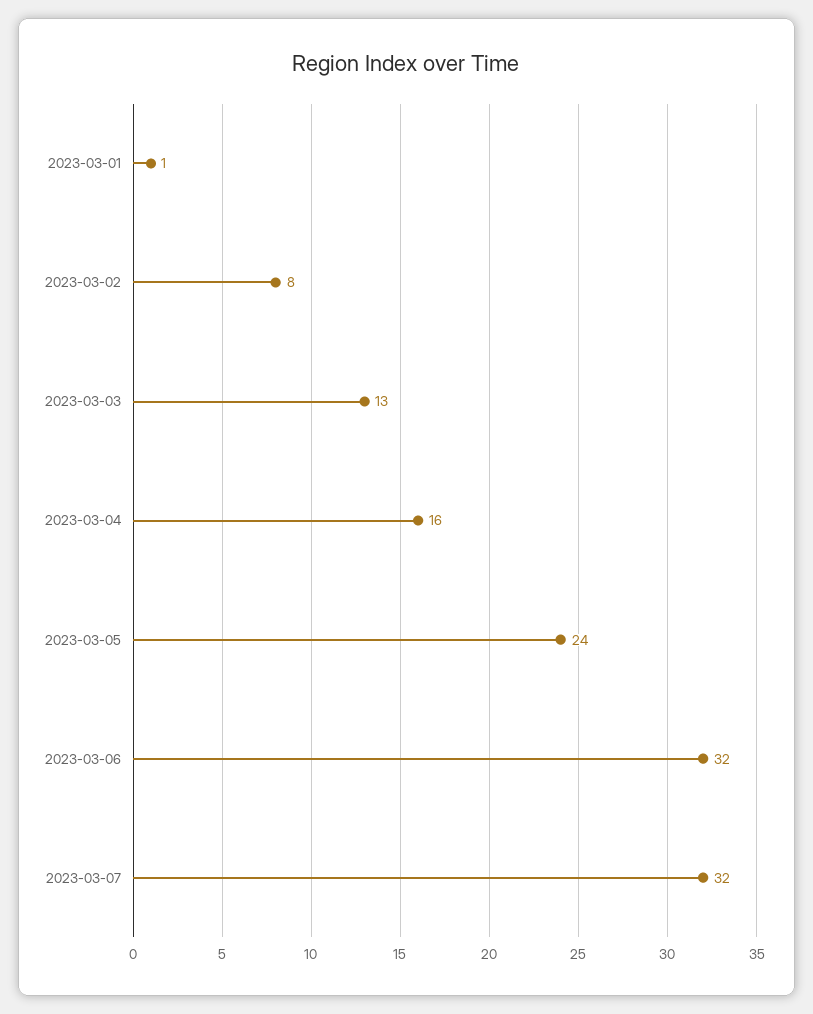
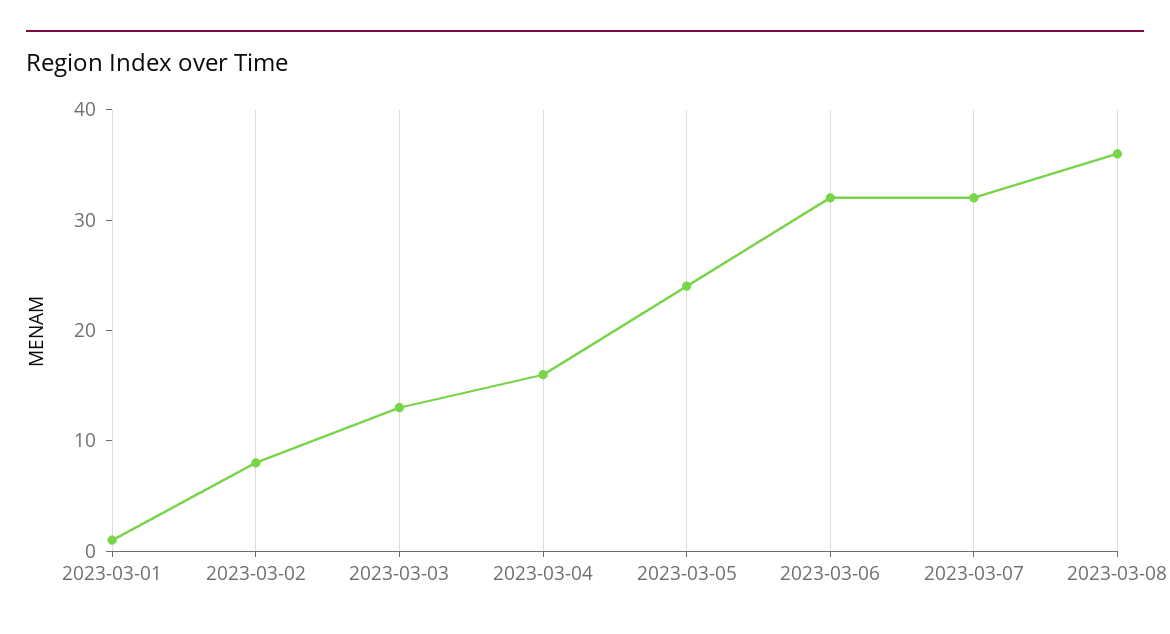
2023-03-08: none -> 36

